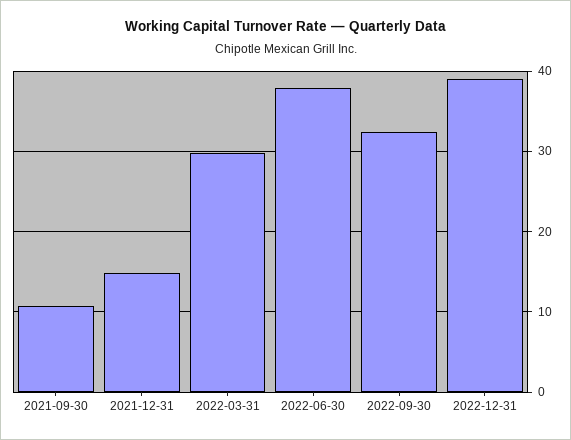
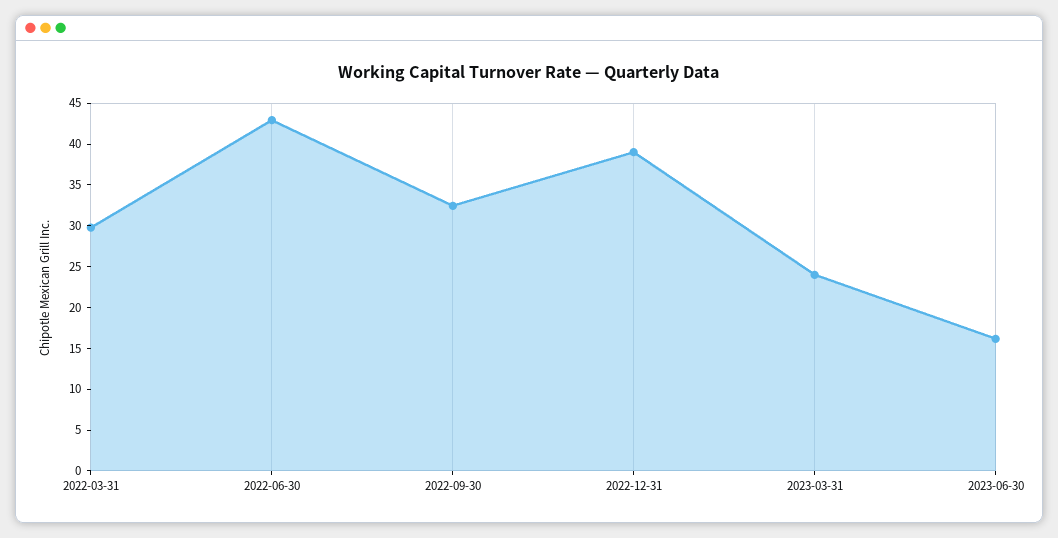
2021-09-30: 11 -> none
2021-12-31: 15 -> none
2022-06-30: 38 -> 43
2023-03-31: none -> 24
2023-06-30: none -> 16

